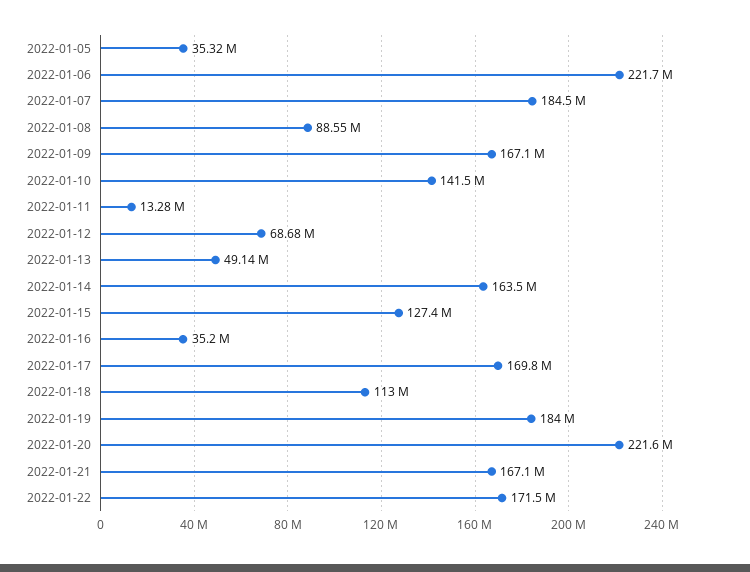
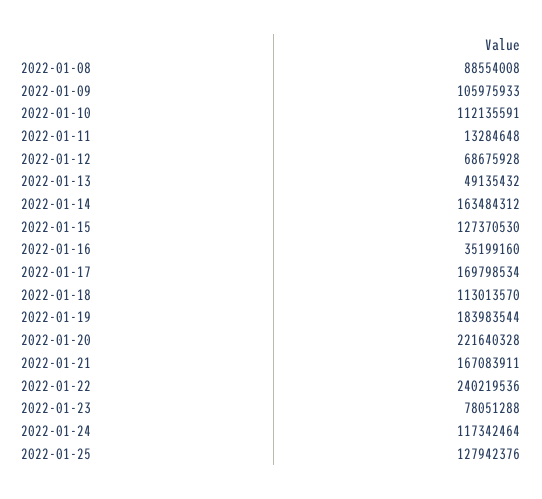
2022-01-05: 35320000 -> none
2022-01-06: 221700000 -> none
2022-01-07: 184500000 -> none
2022-01-09: 167100000 -> 105975933
2022-01-10: 141500000 -> 112135591
2022-01-22: 171500000 -> 240219536
2022-01-23: none -> 78051288
2022-01-24: none -> 117342464
2022-01-25: none -> 127942376

